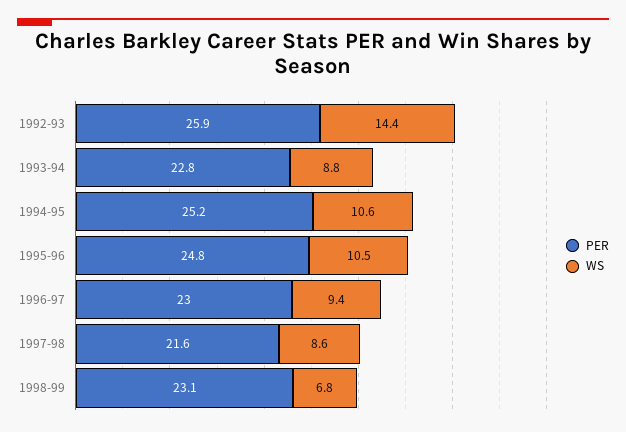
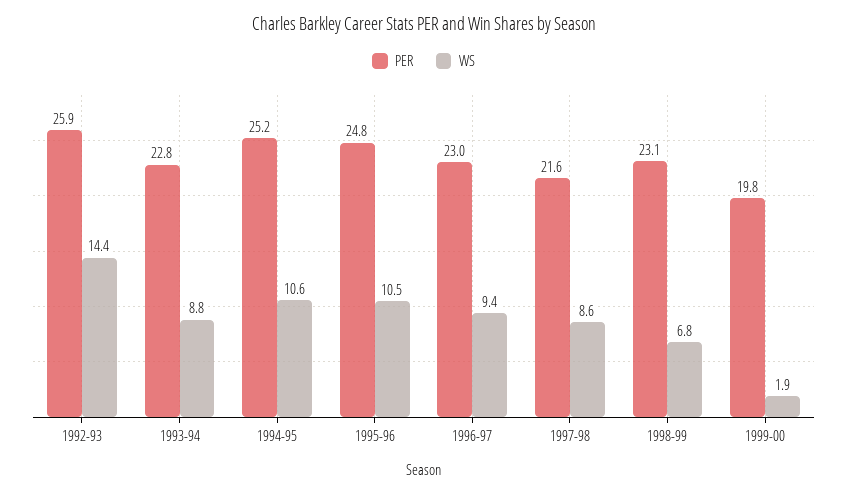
PER, 1999-00: none -> 19.8
WS, 1999-00: none -> 1.9

